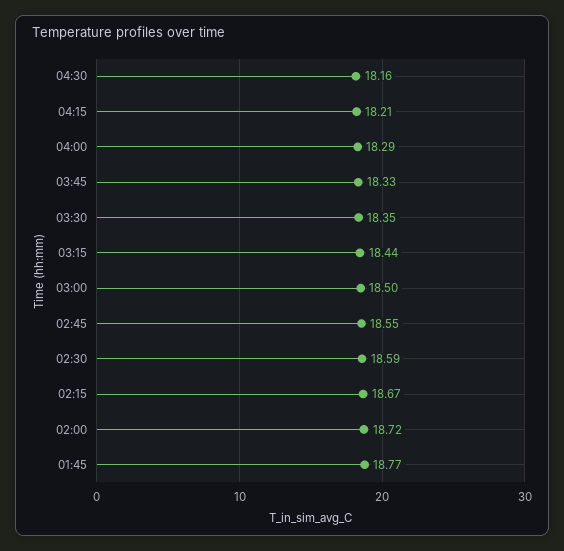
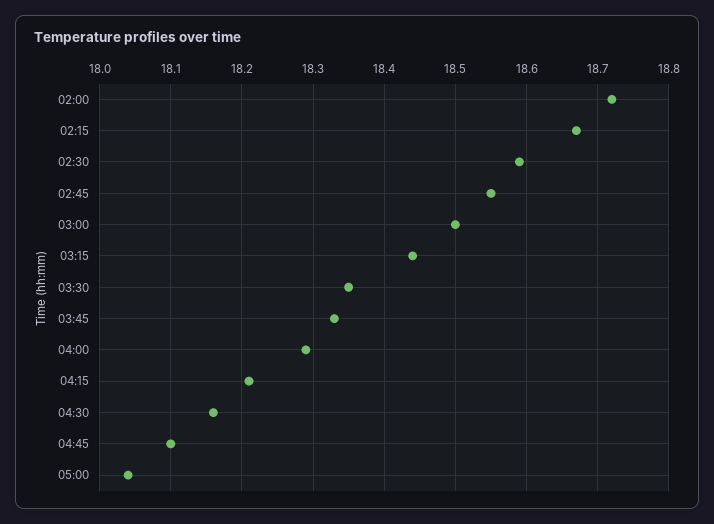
01:45: 18.77 -> none
04:45: none -> 18.1
05:00: none -> 18.04

